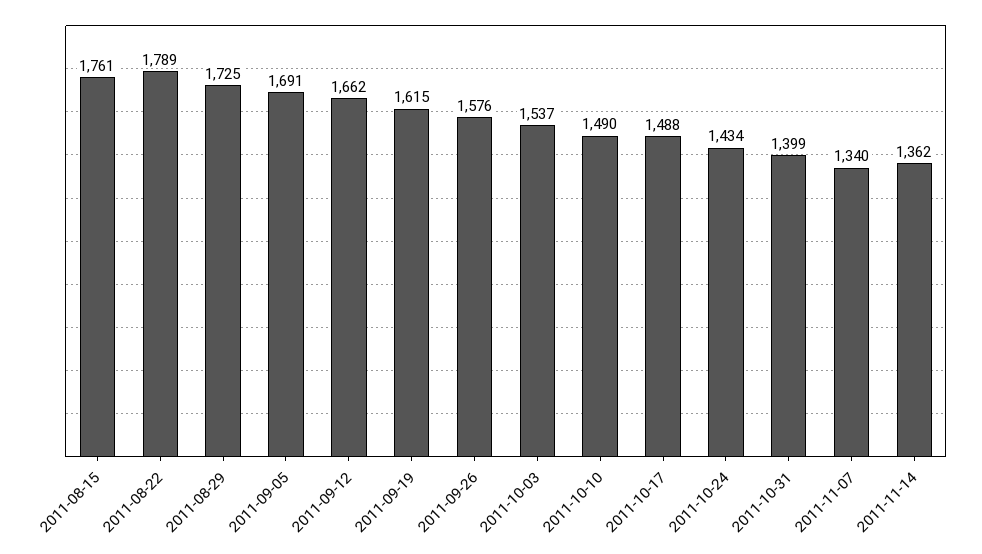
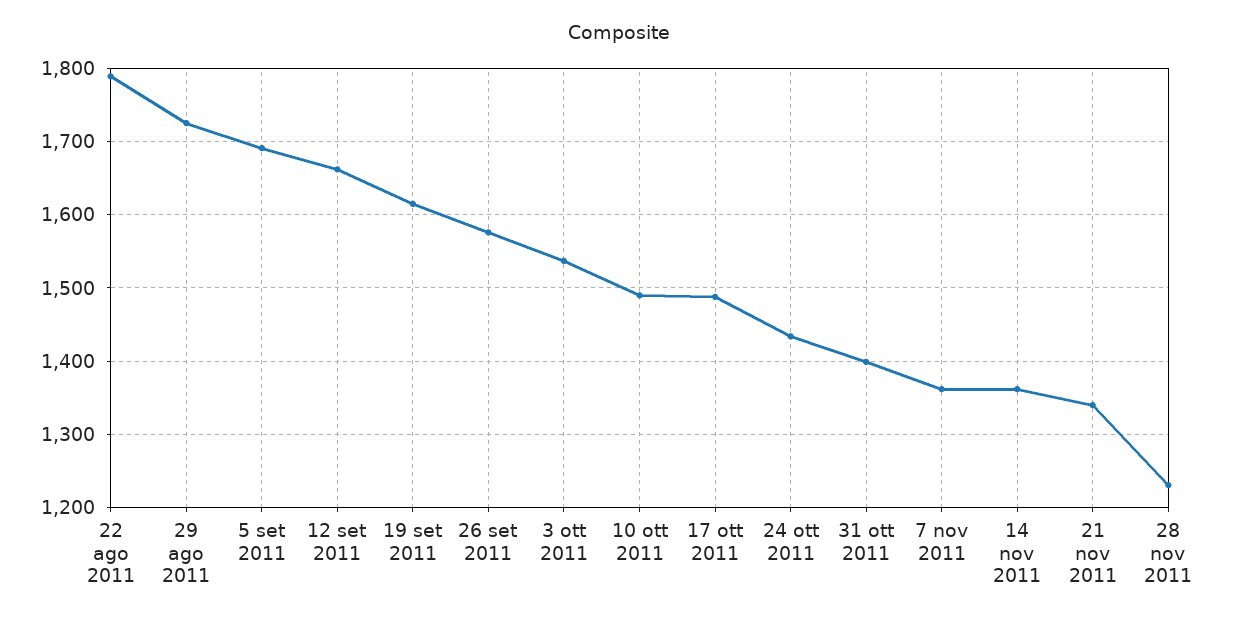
2011-08-15: 1761 -> none
2011-11-07: 1340 -> 1360
21 nov 2011: none -> 1340
28 nov 2011: none -> 1230

